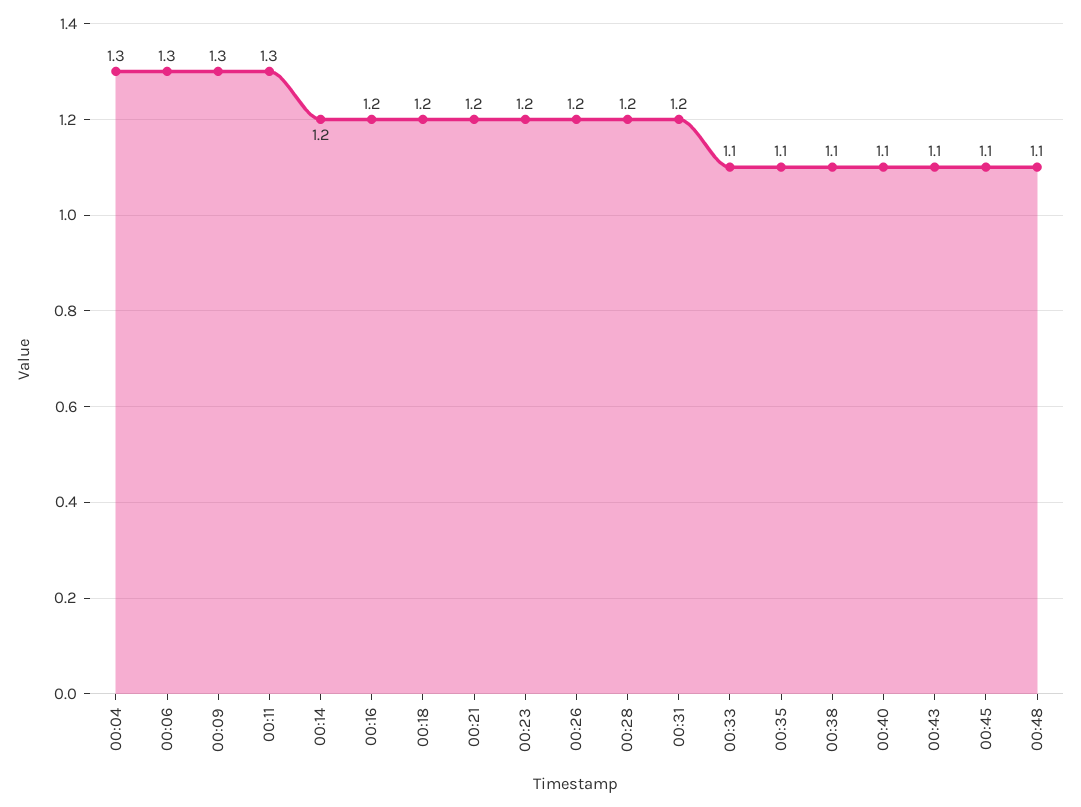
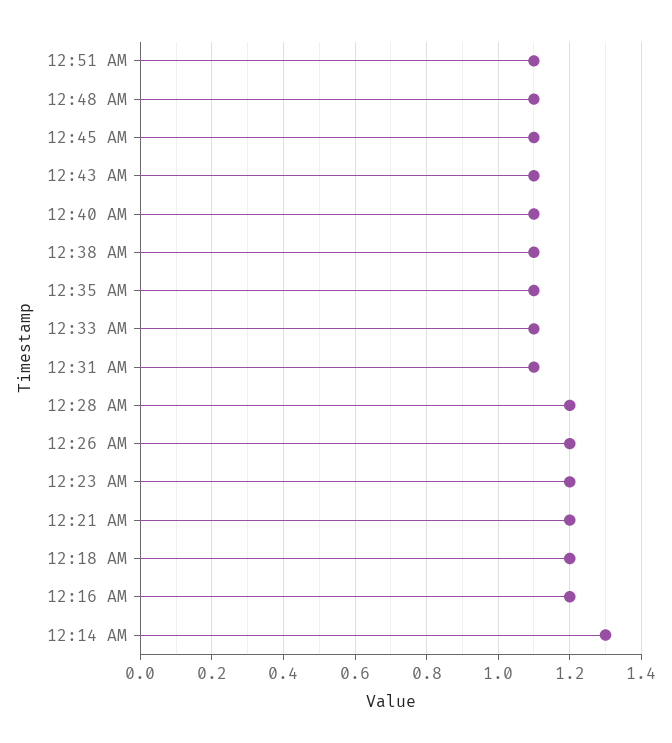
00:04: 1.3 -> none
00:06: 1.3 -> none
00:09: 1.3 -> none
00:11: 1.3 -> none
00:14: 1.2 -> 1.3
00:31: 1.2 -> 1.1
12:51 AM: none -> 1.1

